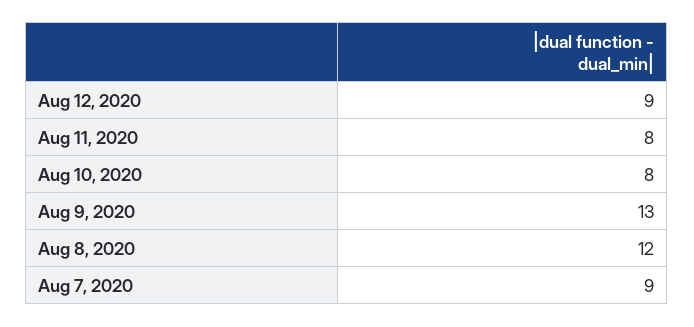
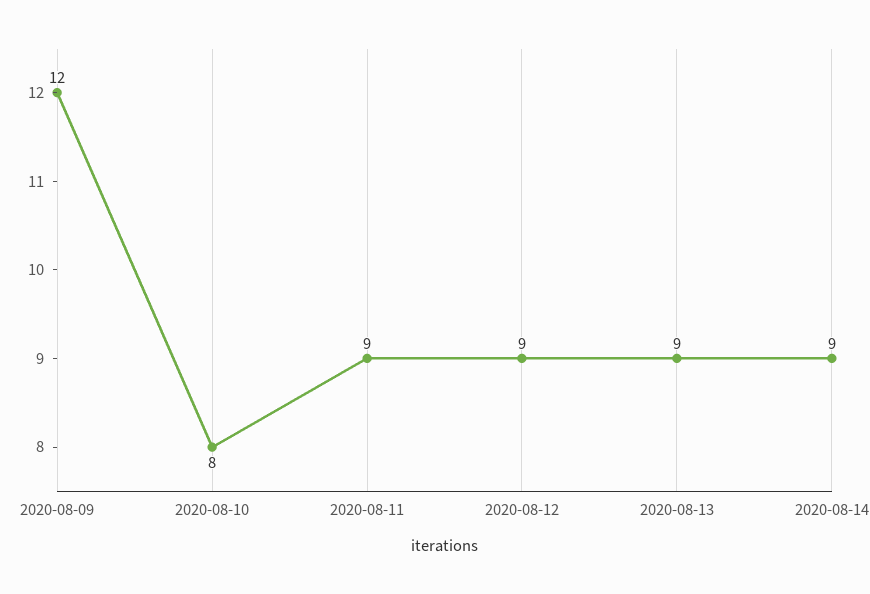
Aug 11, 2020: 8 -> 9
Aug 9, 2020: 13 -> 12
Aug 8, 2020: 12 -> none
Aug 7, 2020: 9 -> none
2020-08-13: none -> 9
2020-08-14: none -> 9

